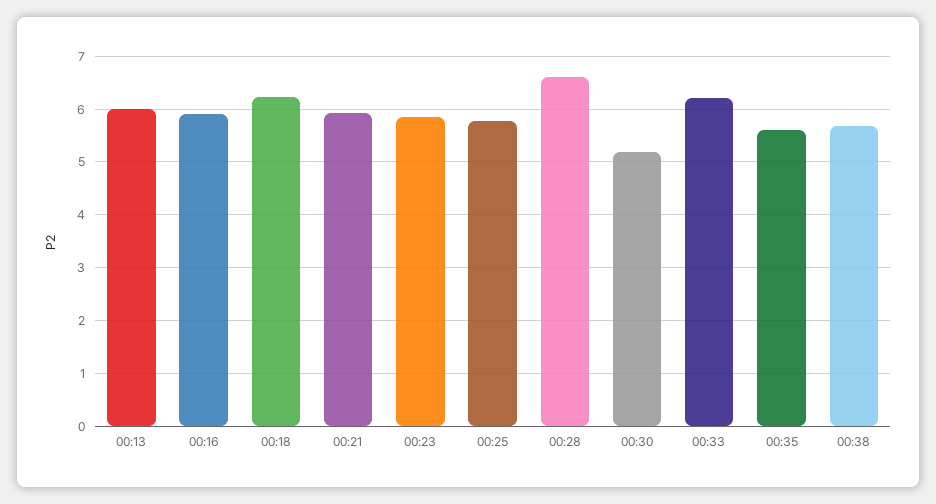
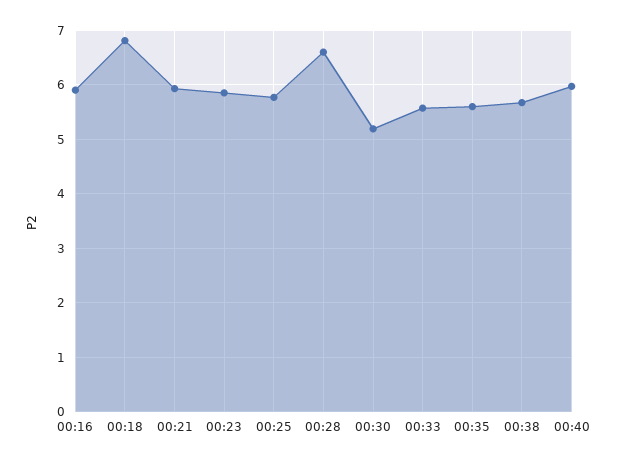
00:13: 6 -> none
00:18: 6.2 -> 6.8
00:33: 6.2 -> 5.6
00:40: none -> 6

